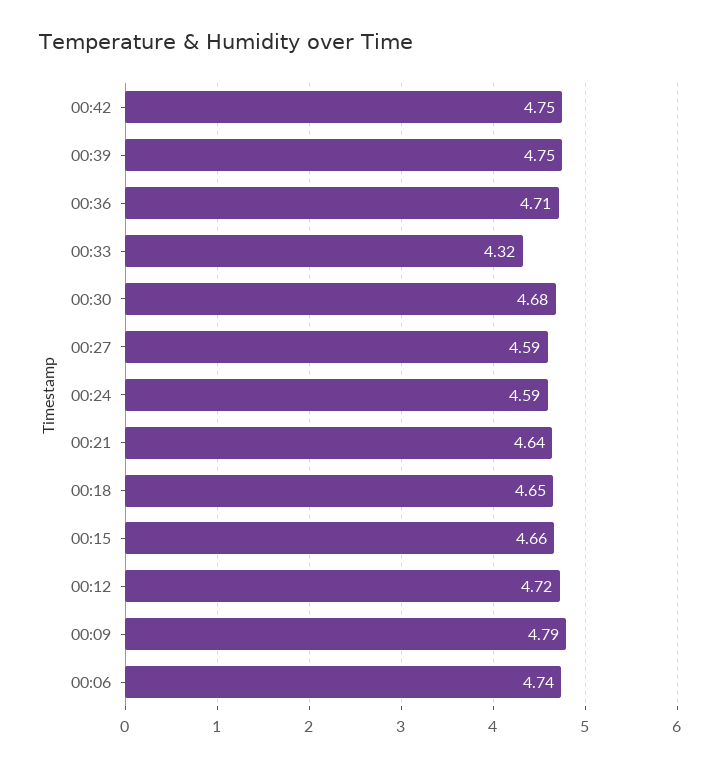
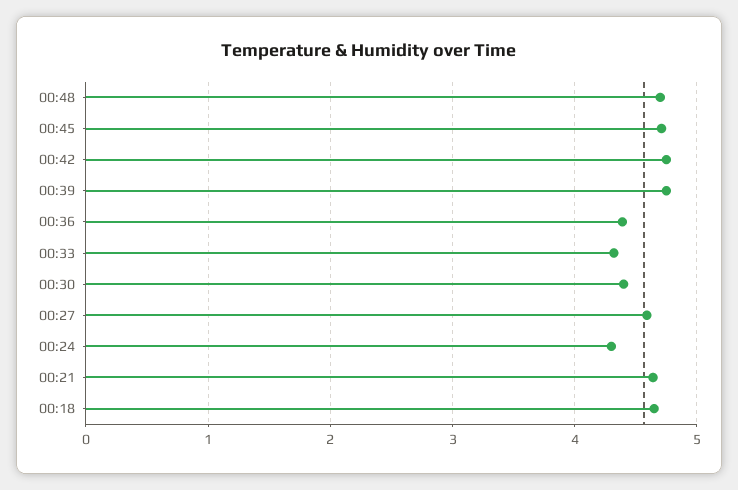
00:36: 4.71 -> 4.4
00:30: 4.68 -> 4.4
00:24: 4.59 -> 4.3
00:15: 4.66 -> none
00:12: 4.72 -> none
00:09: 4.79 -> none
00:06: 4.74 -> none
00:48: none -> 4.7
00:45: none -> 4.7

